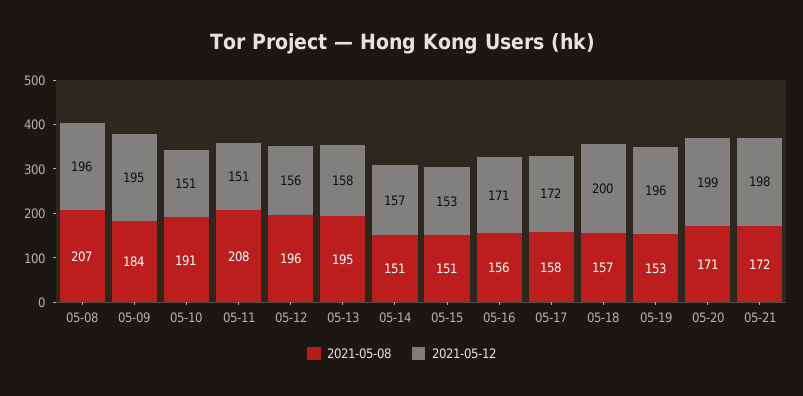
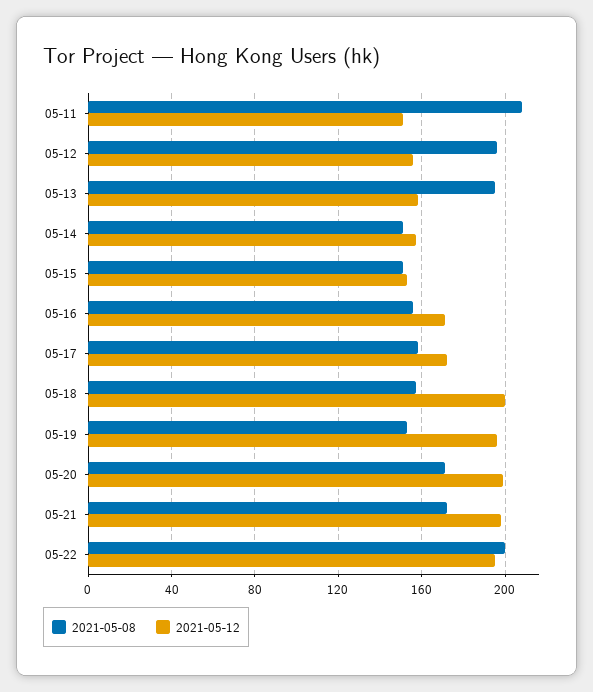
2021-05-08, 05-08: 207 -> none
2021-05-12, 05-08: 196 -> none
2021-05-08, 05-09: 184 -> none
2021-05-12, 05-09: 195 -> none
2021-05-08, 05-10: 191 -> none
2021-05-12, 05-10: 151 -> none
2021-05-08, 05-22: none -> 200
2021-05-12, 05-22: none -> 195

